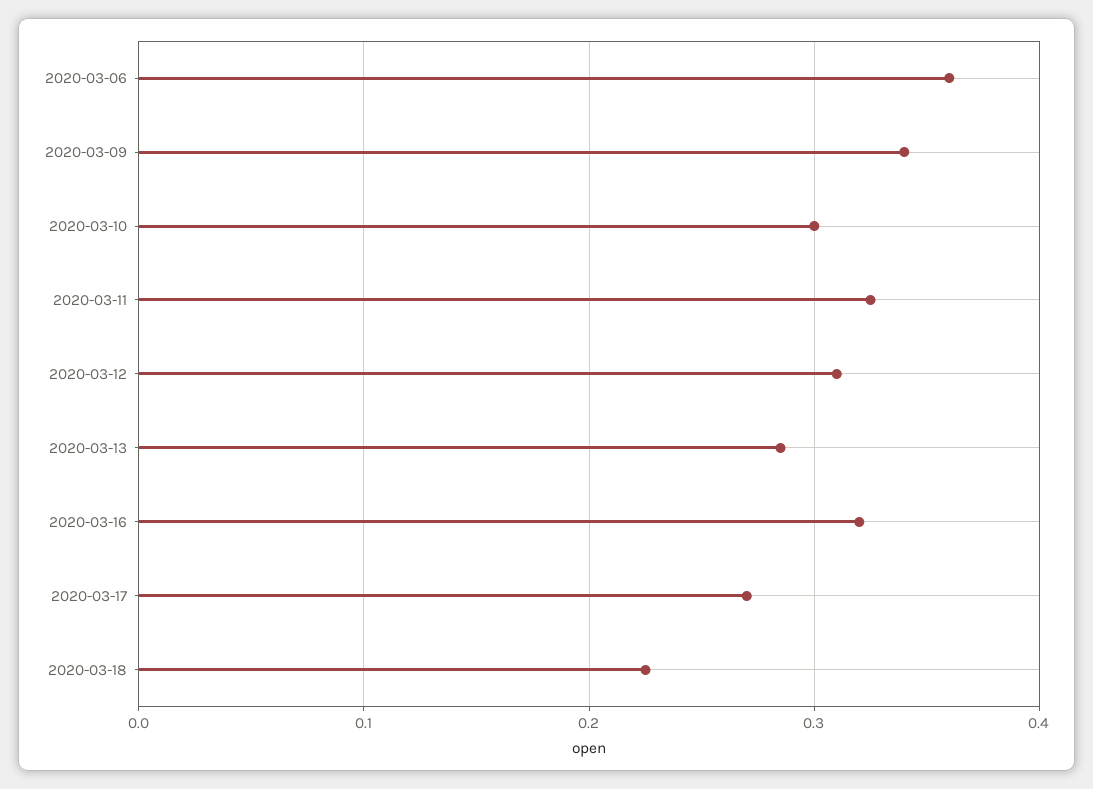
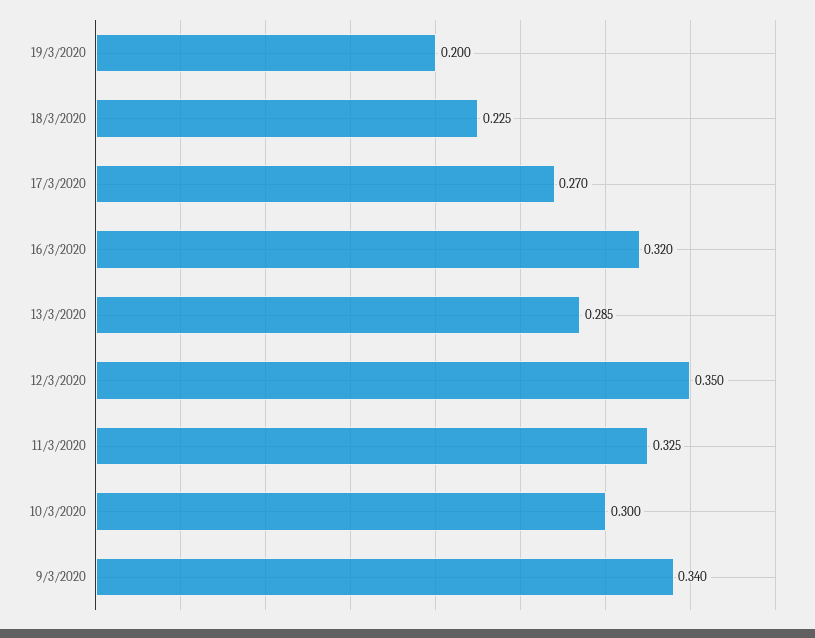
2020-03-06: 0.36 -> none
2020-03-12: 0.31 -> 0.35
19/3/2020: none -> 0.2

